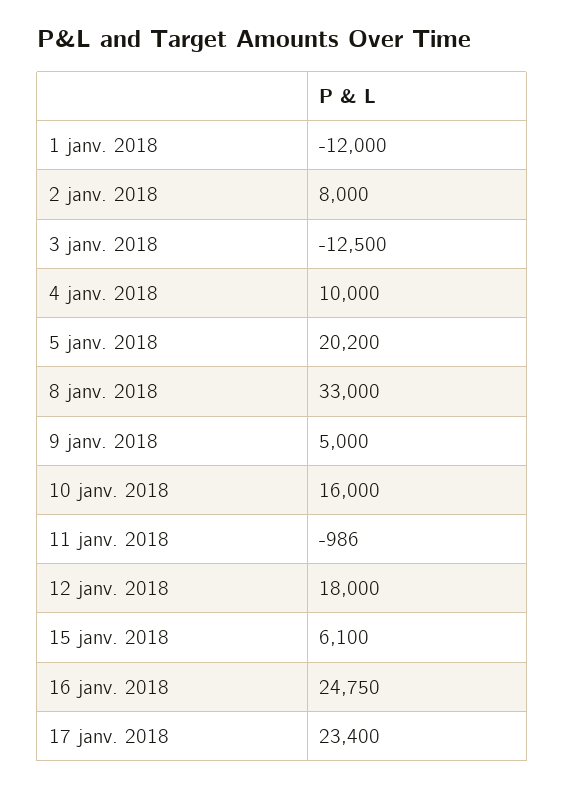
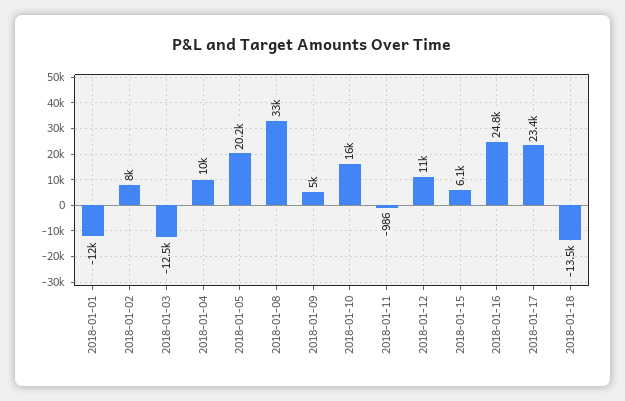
12 janv. 2018: 18000 -> 11000
2018-01-18: none -> -13500

